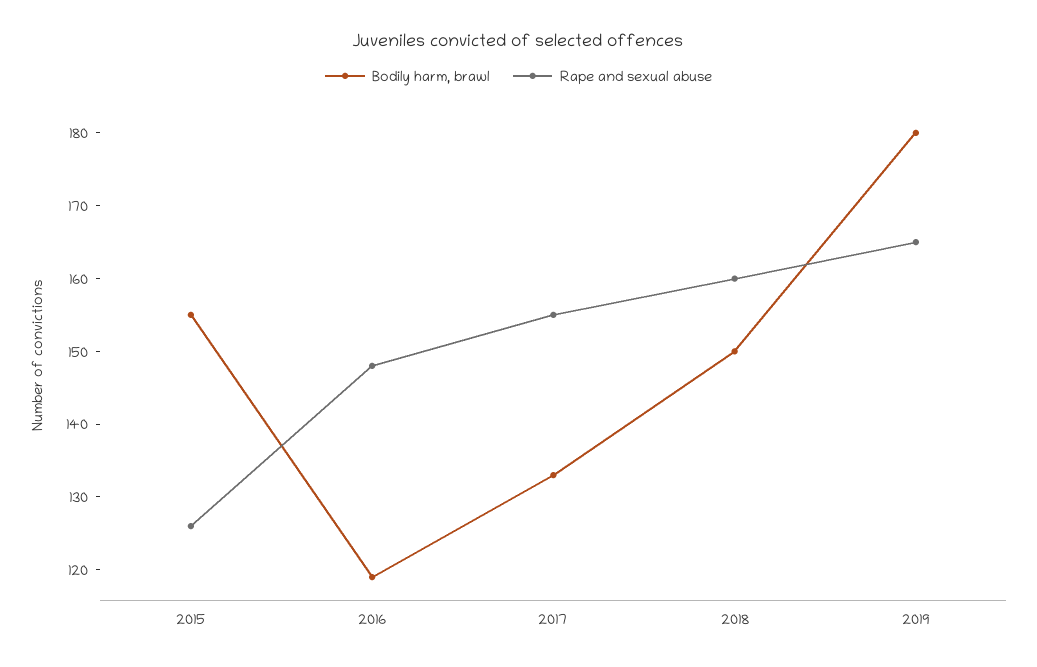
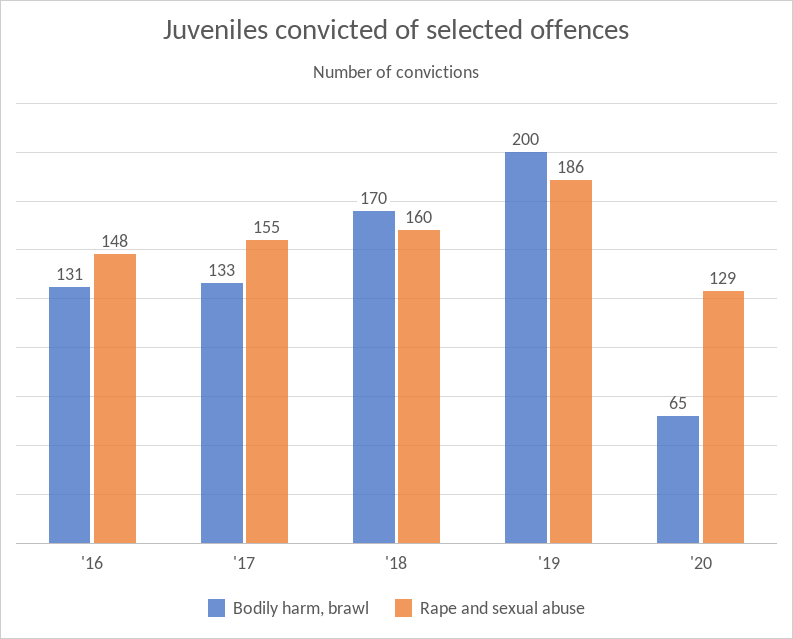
Bodily harm, brawl, 2015: 155 -> none
Rape and sexual abuse, 2015: 125 -> none
Bodily harm, brawl, 2016: 120 -> 131
Bodily harm, brawl, 2018: 150 -> 170
Bodily harm, brawl, 2019: 180 -> 200
Rape and sexual abuse, 2019: 165 -> 186
Bodily harm, brawl, '20: none -> 65
Rape and sexual abuse, '20: none -> 129

